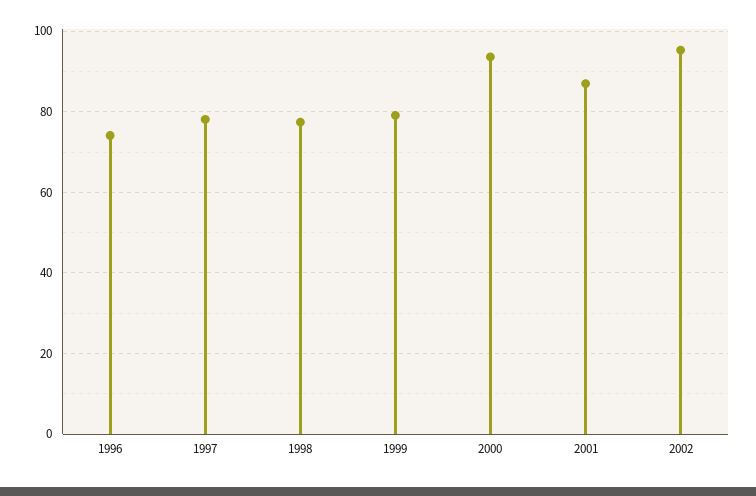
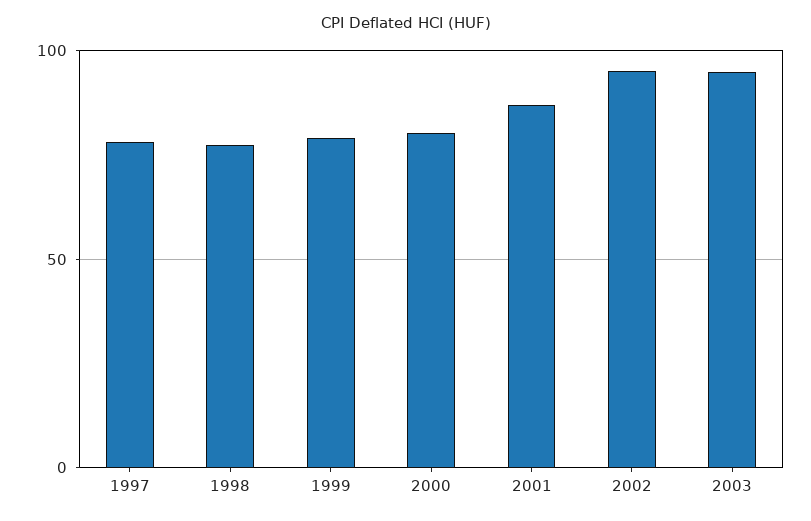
1996: 74 -> none
2000: 94 -> 80
2003: none -> 95

